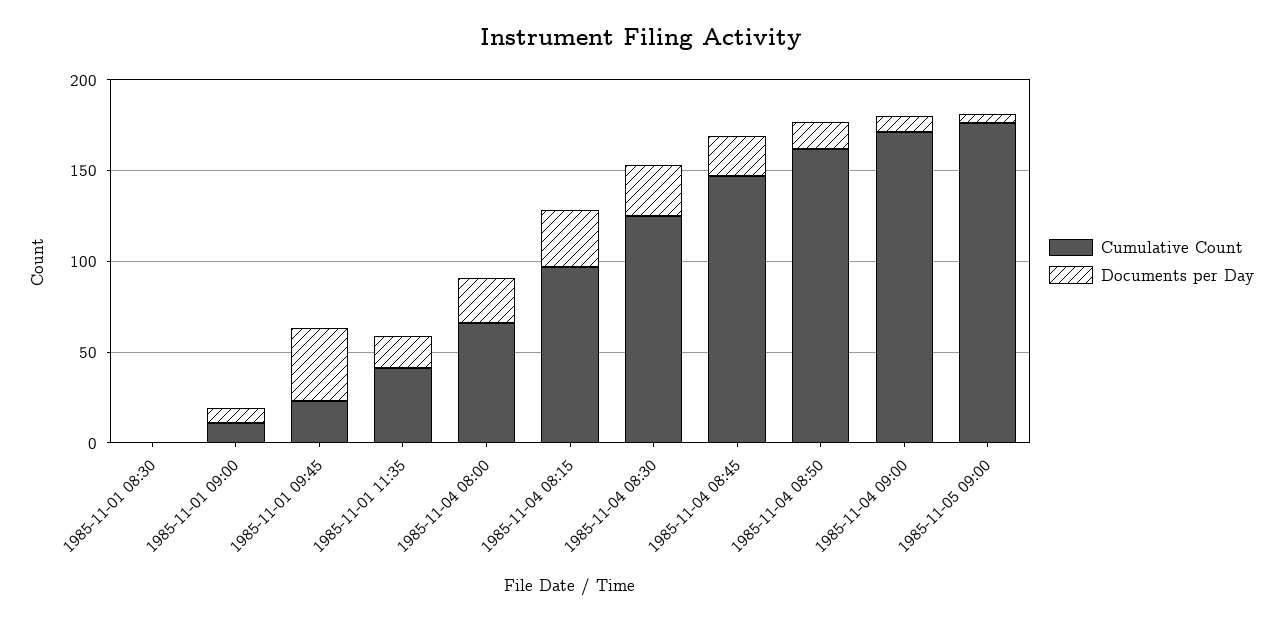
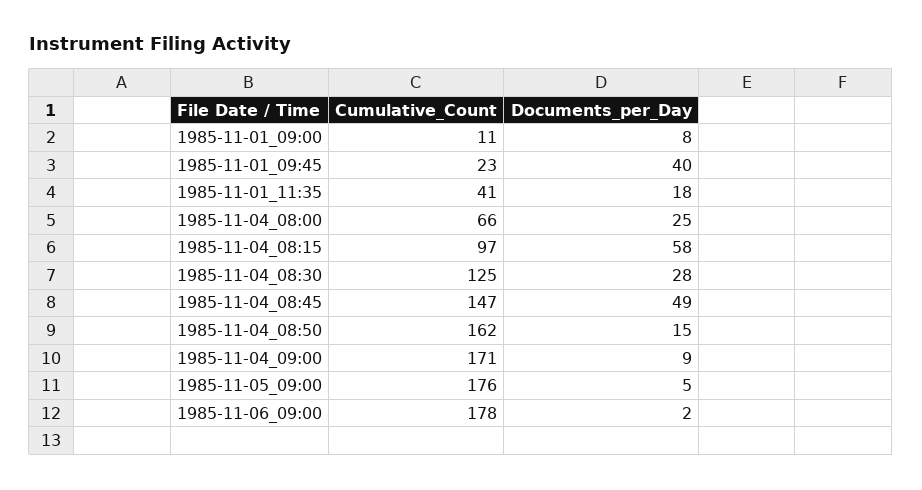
Cumulative Count, 1985-11-01 08:30: 0 -> none
Documents per Day, 1985-11-01 08:30: 0 -> none
Documents per Day, 1985-11-04 08:15: 30 -> 58
Documents per Day, 1985-11-04 08:45: 20 -> 49
Cumulative Count, 1985-11-06_09:00: none -> 178
Documents per Day, 1985-11-06_09:00: none -> 2

